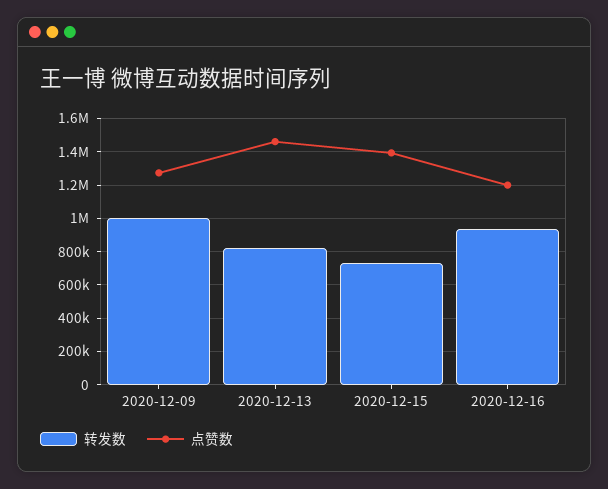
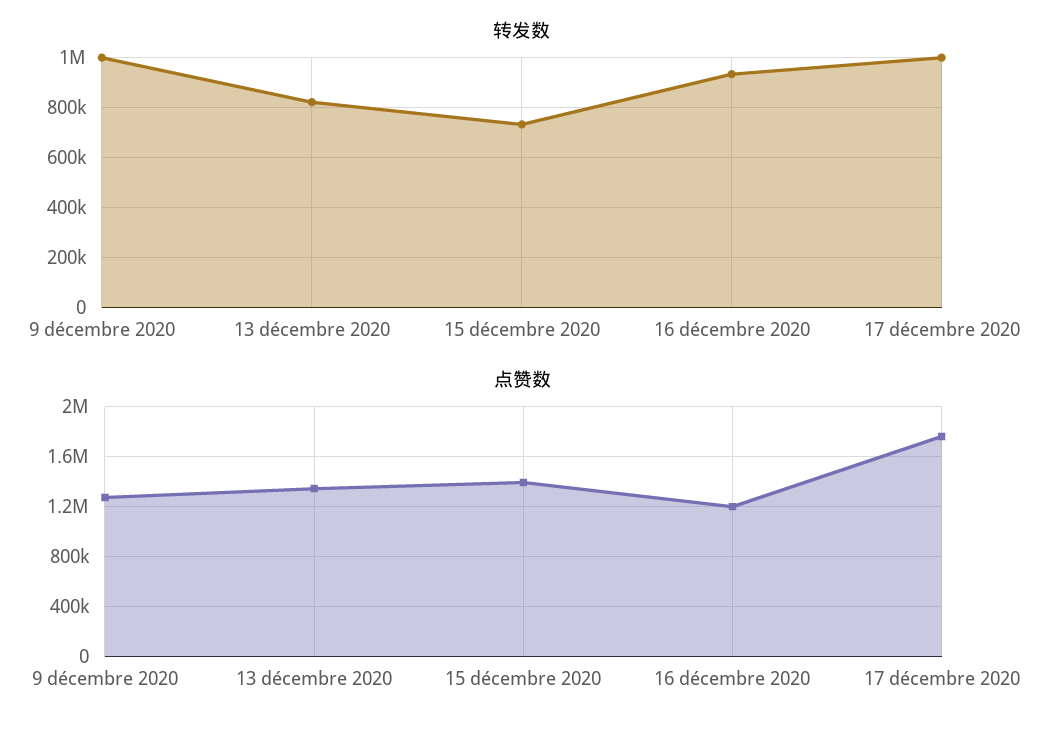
点赞数, 2020-12-13: 1450000 -> 1350000
转发数, 17 décembre 2020: none -> 1000000
点赞数, 17 décembre 2020: none -> 1750000

